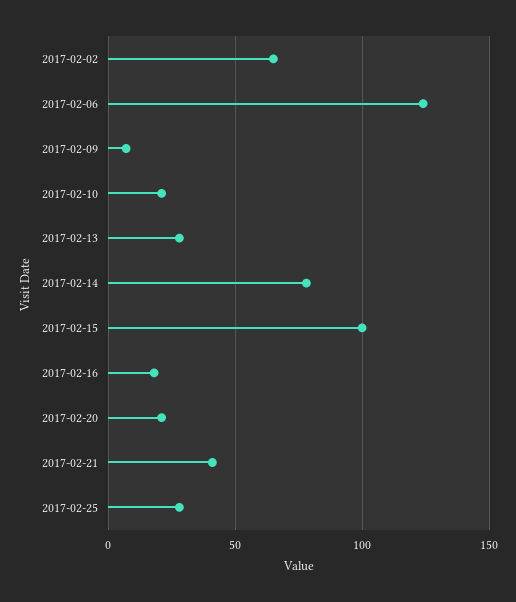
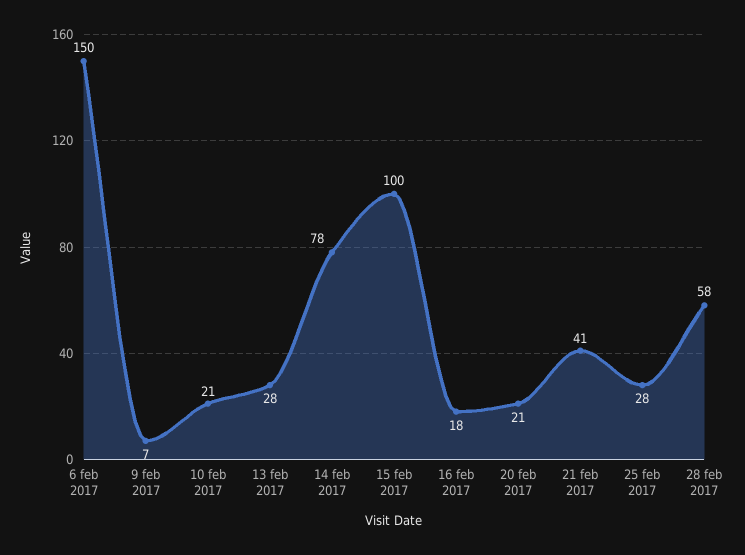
2017-02-02: 65 -> none
2017-02-06: 125 -> 150
28 feb 2017: none -> 58

